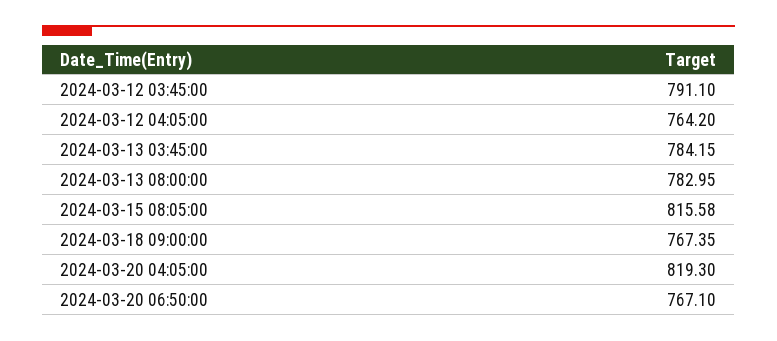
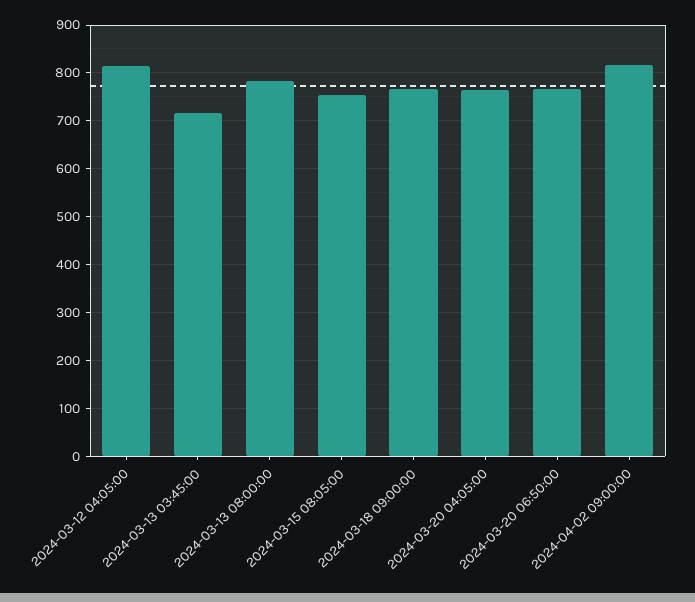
2024-03-12 03:45:00: 791.1 -> none
2024-03-12 04:05:00: 764.2 -> 820
2024-03-13 03:45:00: 784.15 -> 720
2024-03-15 08:05:00: 815.58 -> 760
2024-03-20 04:05:00: 819.3 -> 760
2024-04-02 09:00:00: none -> 820

